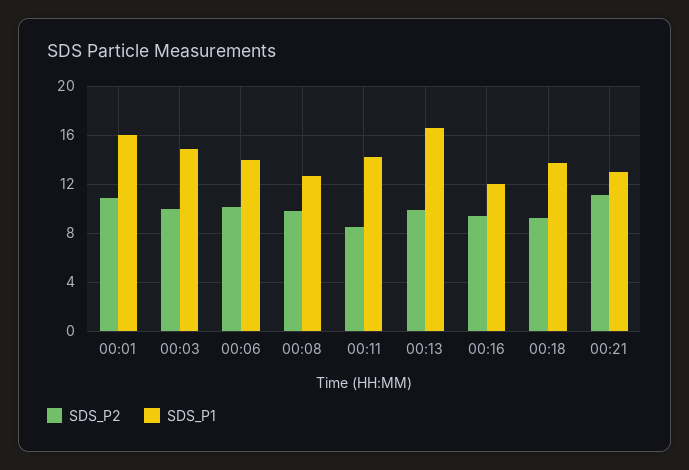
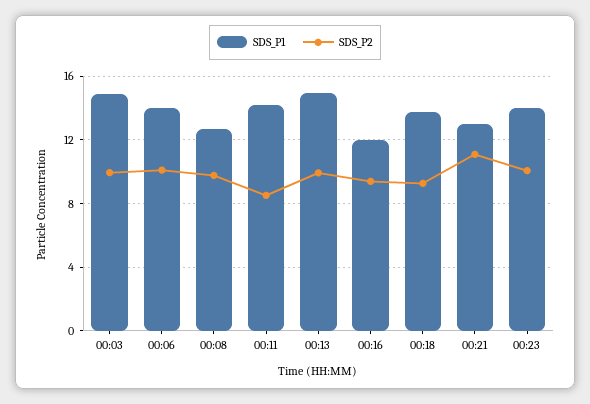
SDS_P2, 00:01: 11 -> none
SDS_P1, 00:01: 16 -> none
SDS_P1, 00:13: 16.5 -> 15
SDS_P1, 00:23: none -> 14
SDS_P2, 00:23: none -> 10

